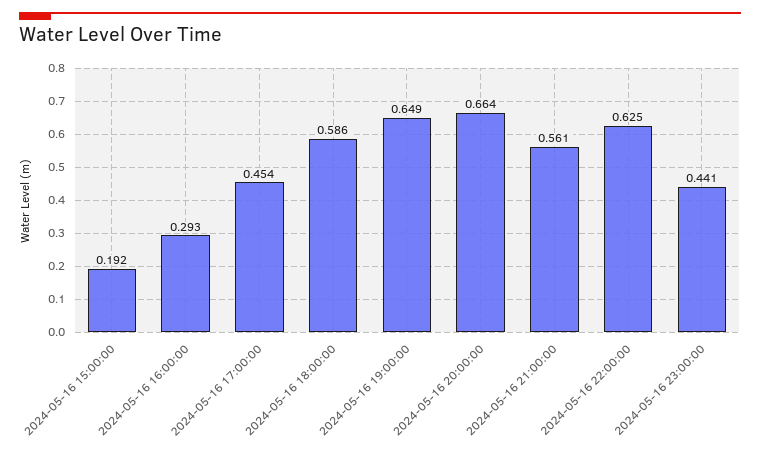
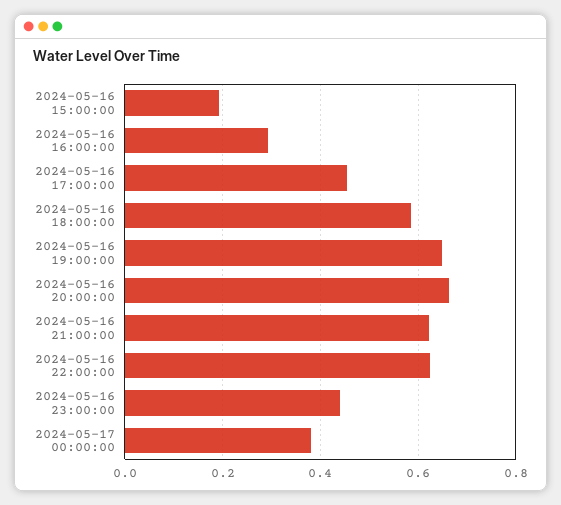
2024-05-16 21:00:00: 0.561 -> 0.62
2024-05-17 00:00:00: none -> 0.38

